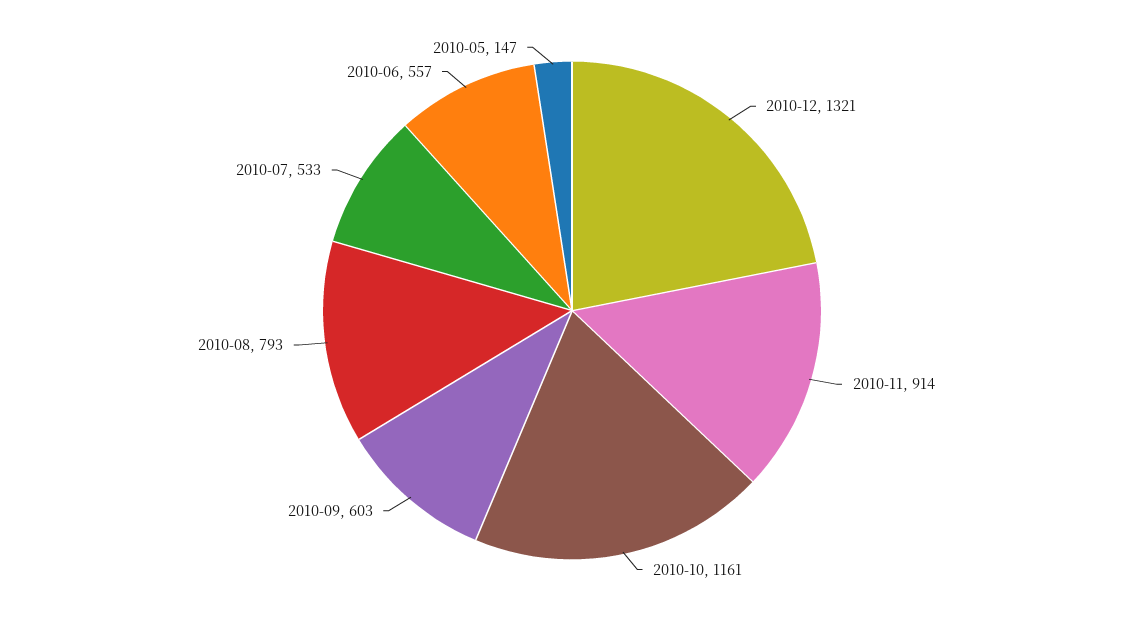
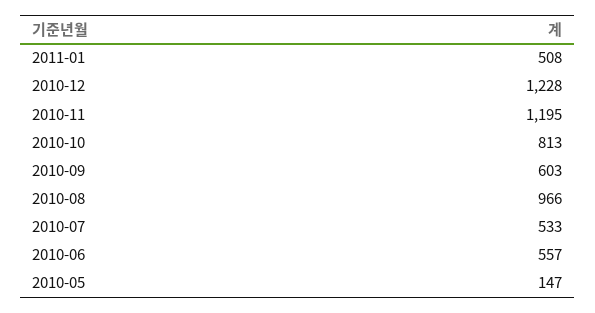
2010-12: 1321 -> 1228
2010-11: 914 -> 1195
2010-10: 1161 -> 813
2010-08: 793 -> 966
2011-01: none -> 508

